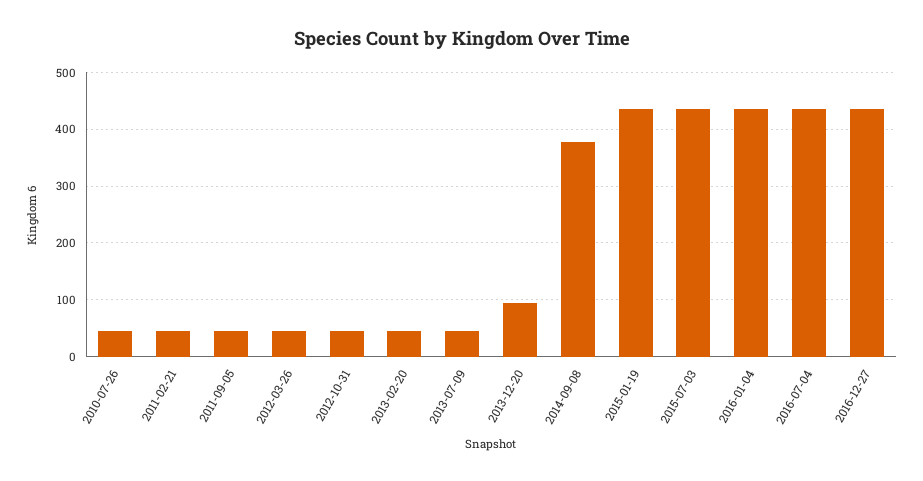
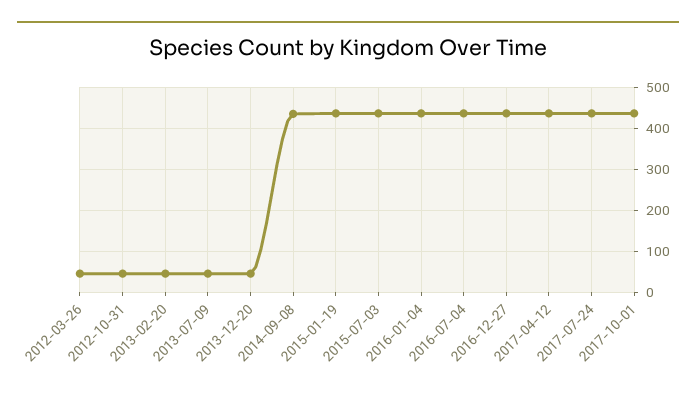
2010-07-26: 40 -> none
2011-02-21: 40 -> none
2011-09-05: 40 -> none
2013-12-20: 100 -> 40
2014-09-08: 380 -> 440
2017-04-12: none -> 440
2017-07-24: none -> 440
2017-10-01: none -> 440

